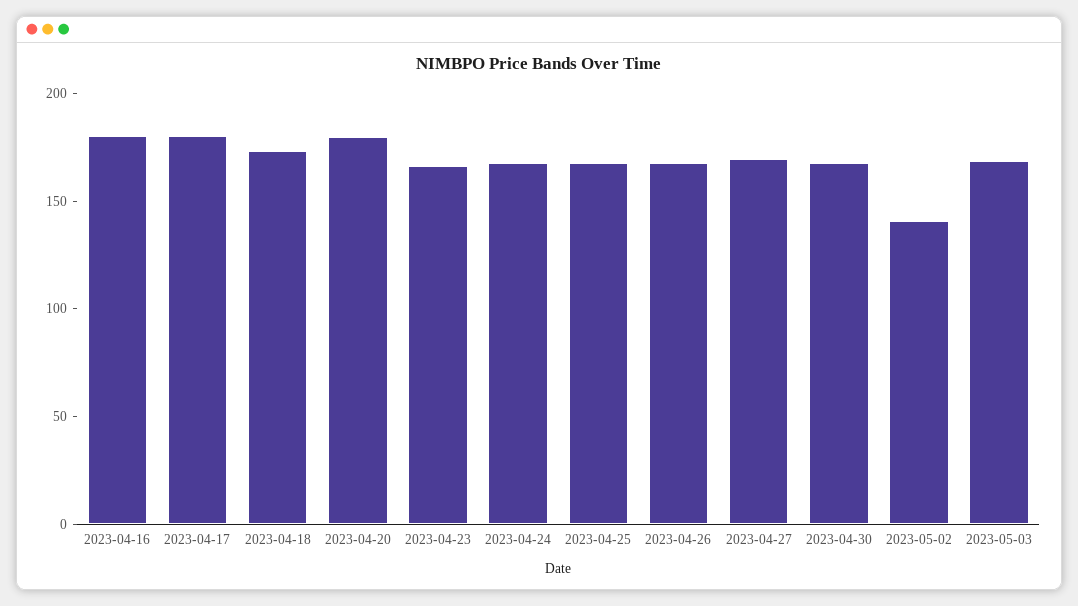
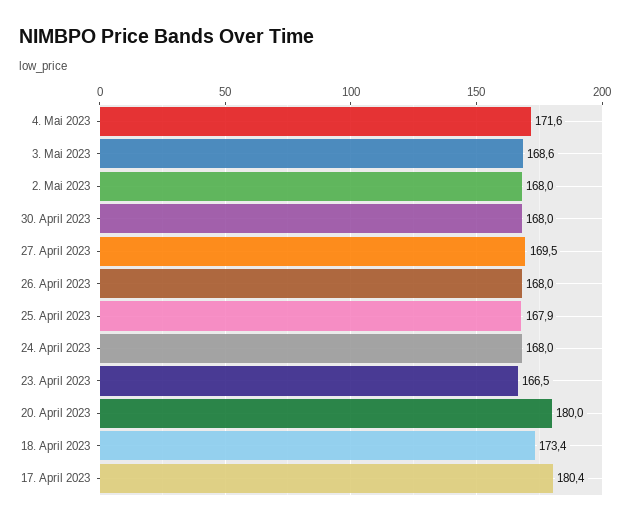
2023-04-16: 180 -> none
2023-05-02: 140 -> 168
4. Mai 2023: none -> 171.6

